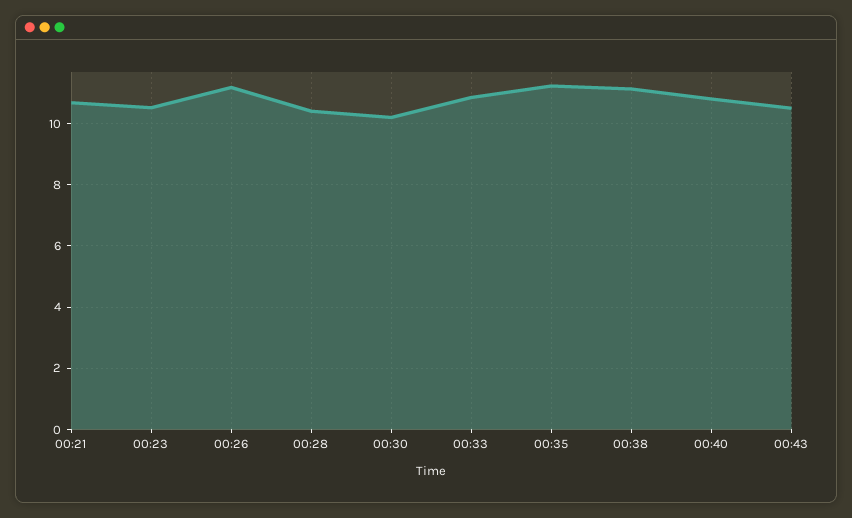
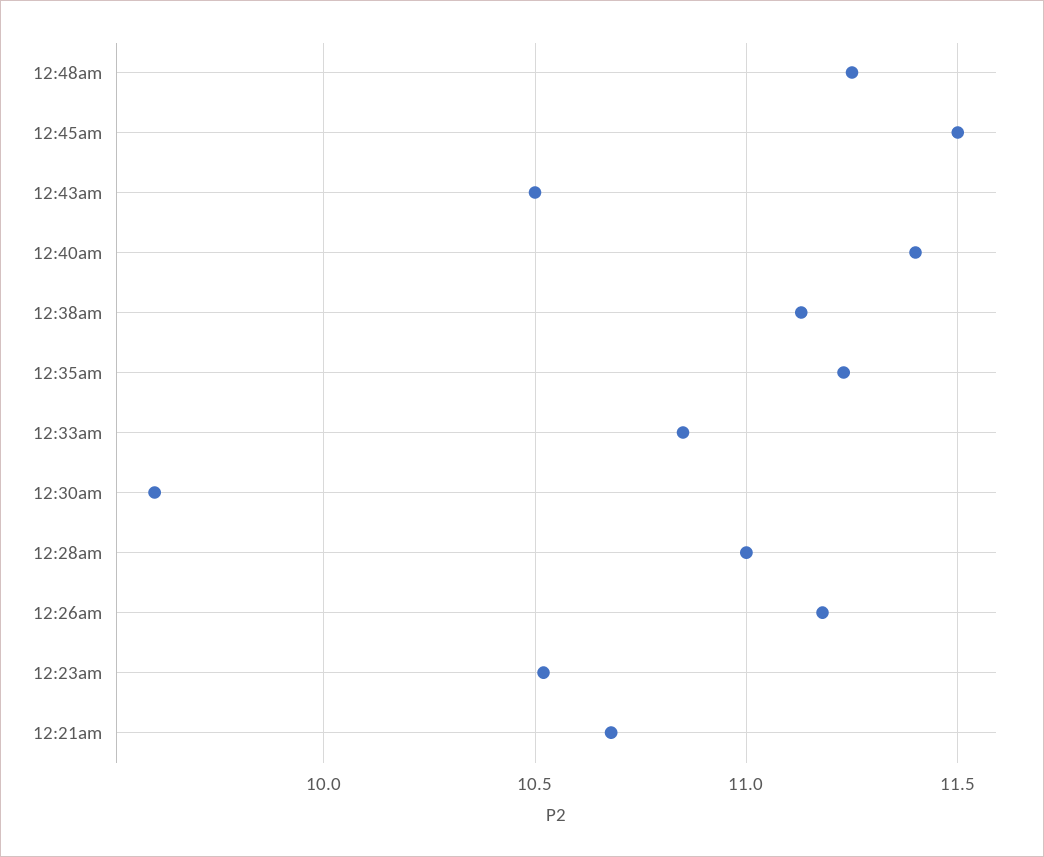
00:28: 10.4 -> 11
00:30: 10.2 -> 9.6
00:40: 10.8 -> 11.4
12:48am: none -> 11.25
12:45am: none -> 11.5

